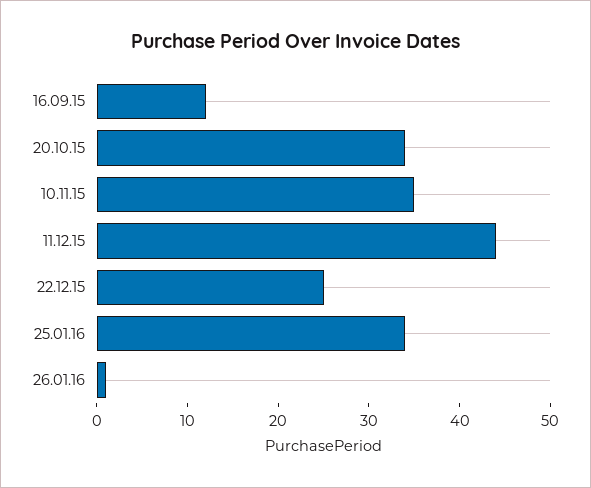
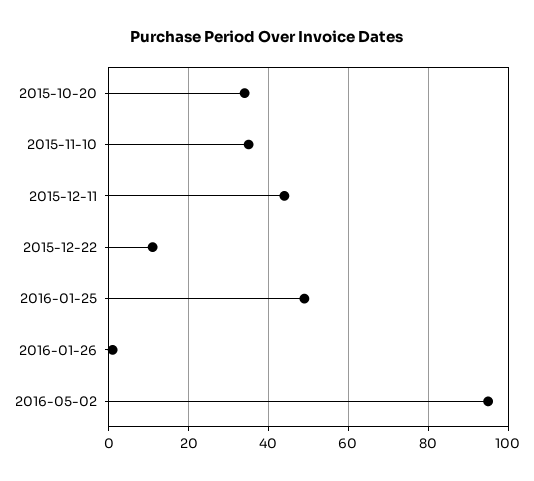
16.09.15: 12 -> none
22.12.15: 25 -> 10
25.01.16: 34 -> 50
2016-05-02: none -> 95

